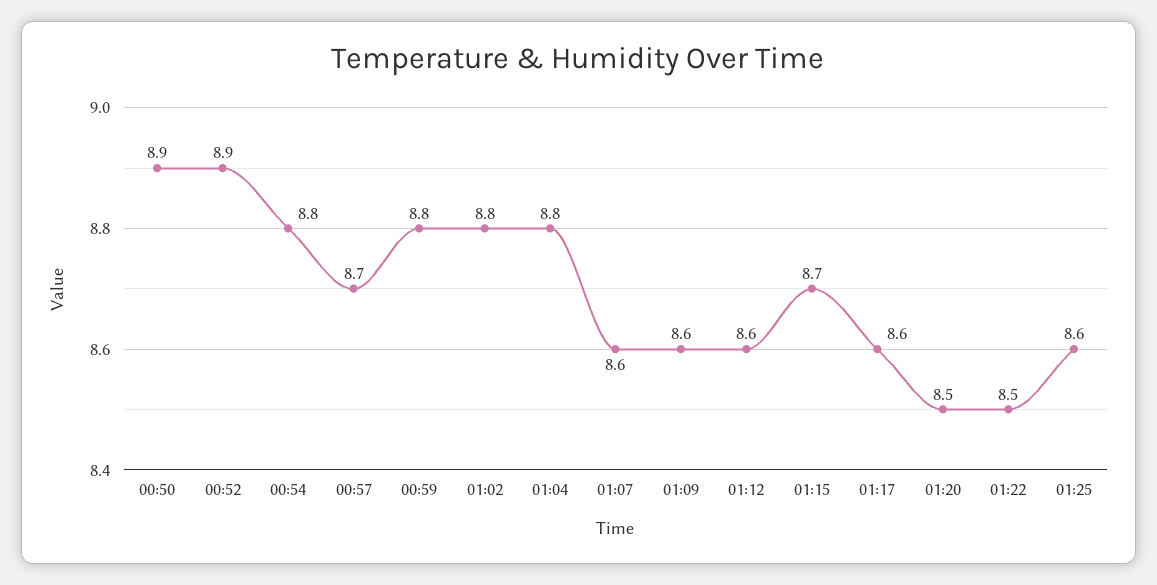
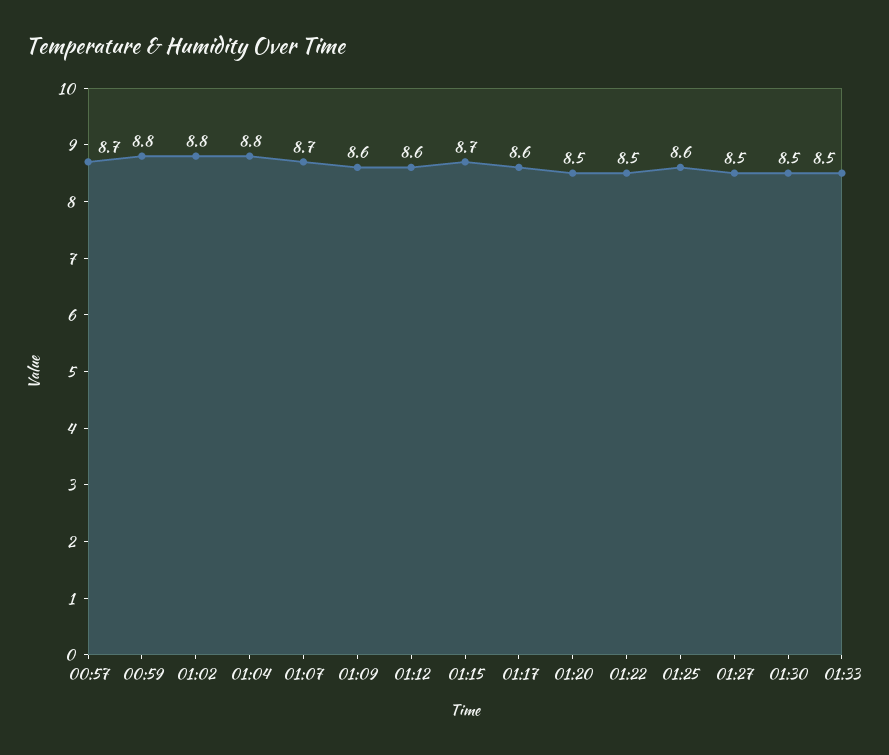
00:50: 8.9 -> none
00:52: 8.9 -> none
00:54: 8.8 -> none
01:07: 8.6 -> 8.7
01:27: none -> 8.5
01:30: none -> 8.5
01:33: none -> 8.5

